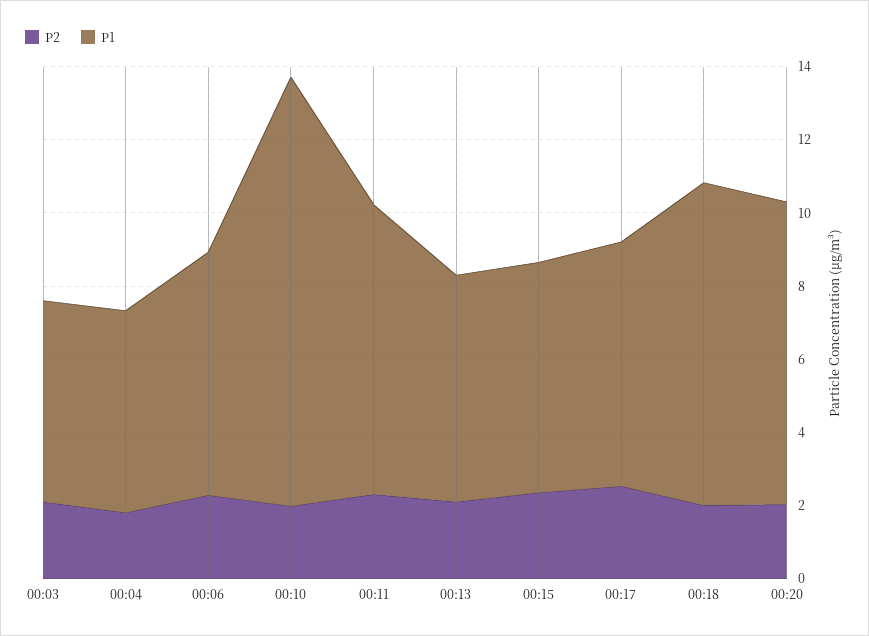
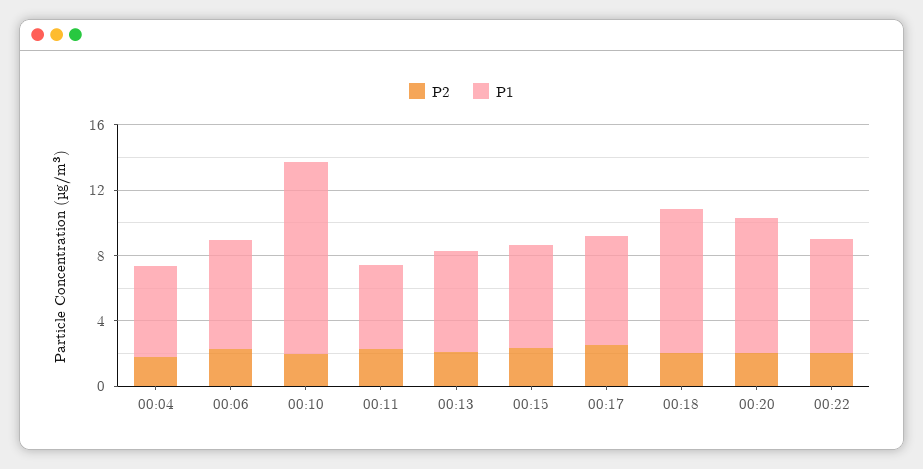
P2, 00:03: 2 -> none
P1, 00:03: 5.5 -> none
P1, 00:11: 8 -> 5
P2, 00:22: none -> 2
P1, 00:22: none -> 7

